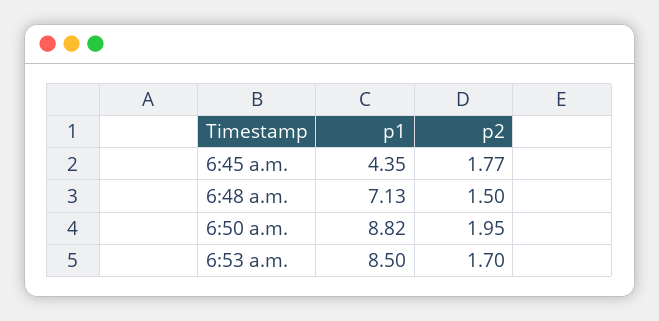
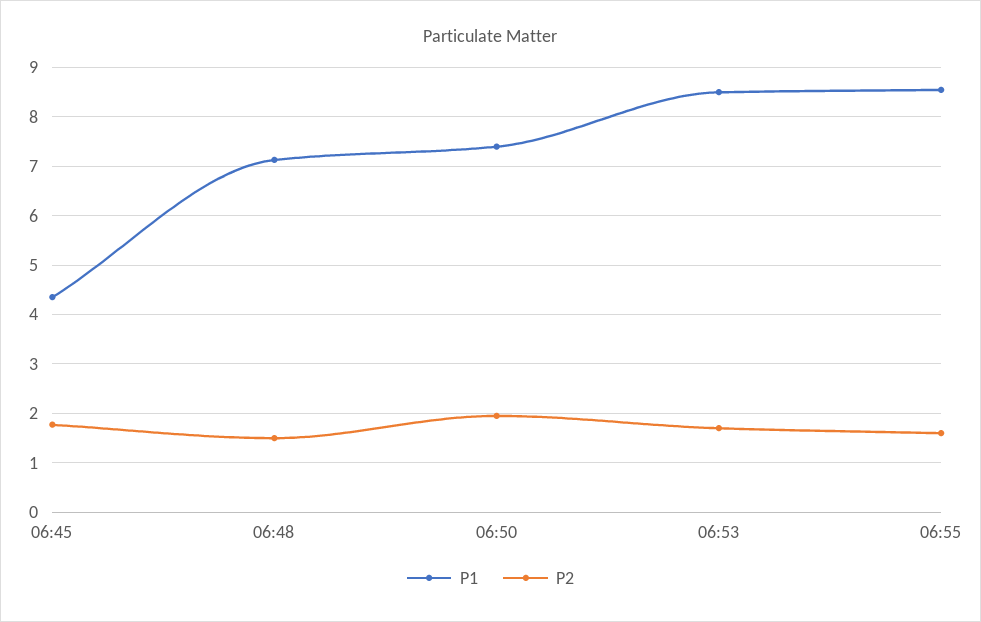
p1, 6:50 a.m.: 8.82 -> 7.4
p1, 06:55: none -> 8.6
p2, 06:55: none -> 1.6

